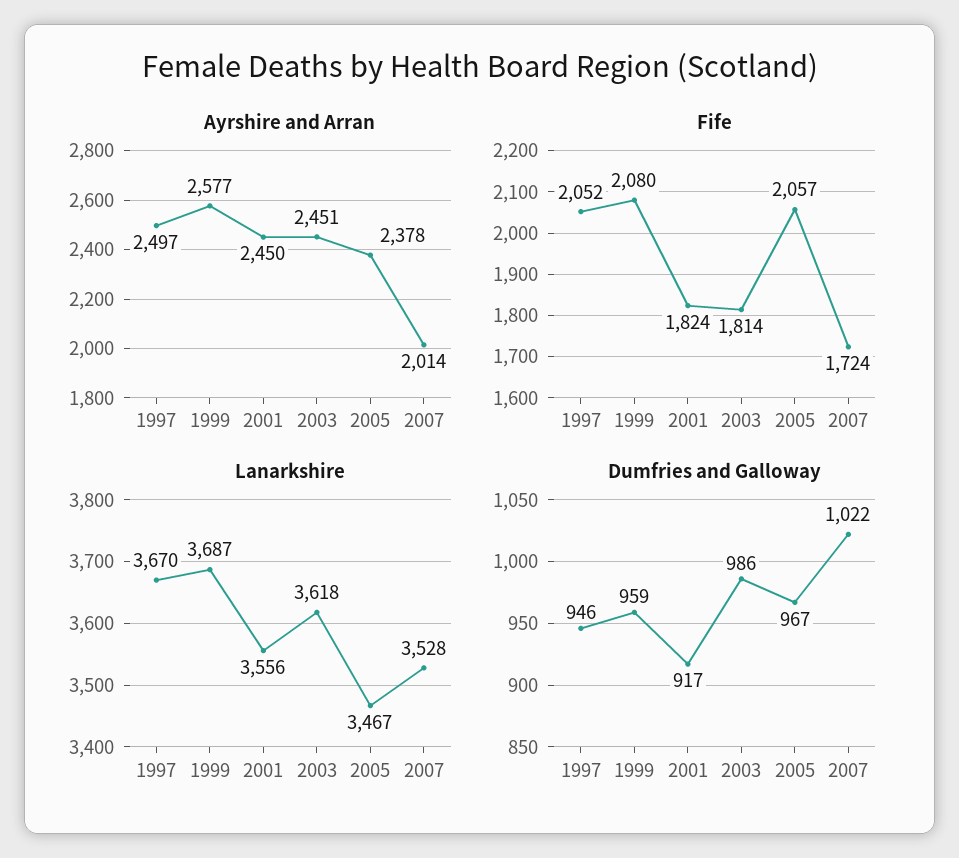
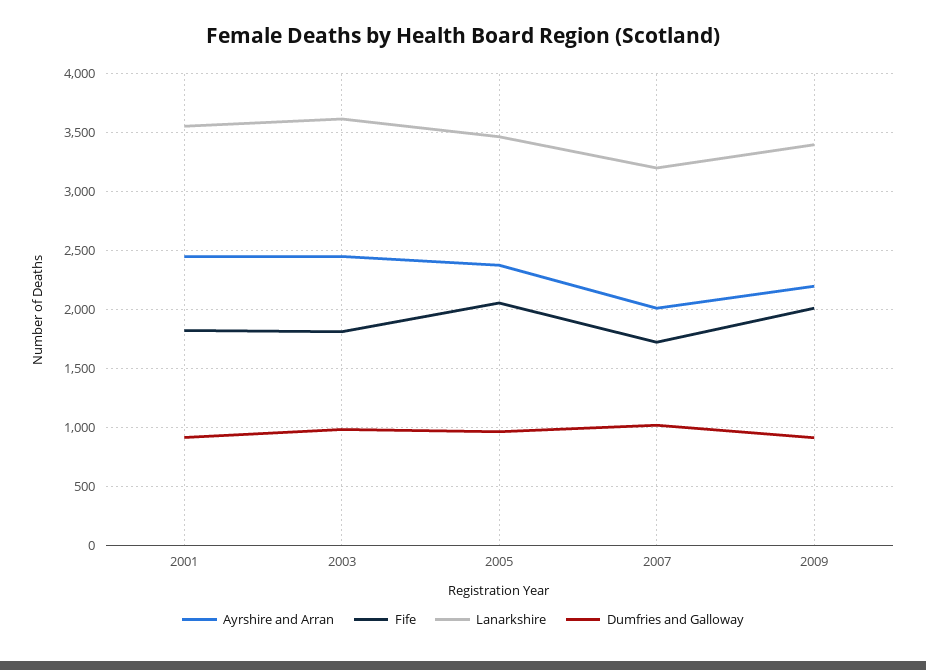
Ayrshire and Arran, 1997: 2497 -> none
Ayrshire and Arran, 1999: 2577 -> none
Fife, 1997: 2052 -> none
Fife, 1999: 2080 -> none
Lanarkshire, 1997: 3670 -> none
Lanarkshire, 1999: 3687 -> none
Lanarkshire, 2007: 3528 -> 3200
Dumfries and Galloway, 1997: 946 -> none
Dumfries and Galloway, 1999: 959 -> none
Ayrshire and Arran, 2009: none -> 2200
Fife, 2009: none -> 2000
Lanarkshire, 2009: none -> 3400
Dumfries and Galloway, 2009: none -> 900

